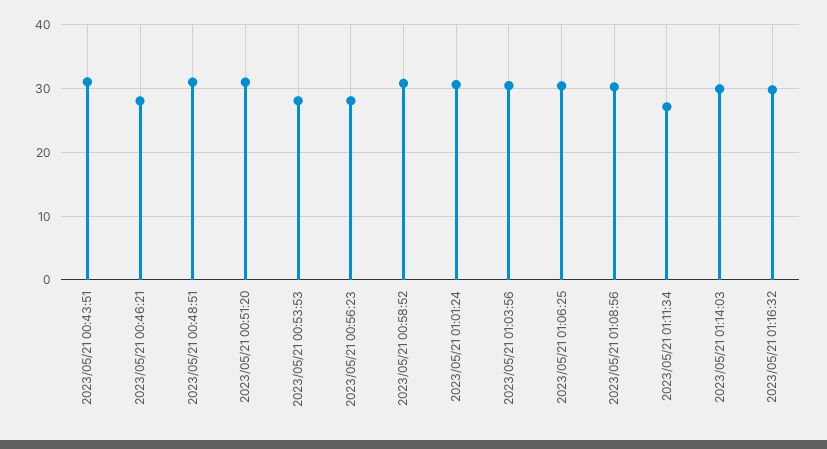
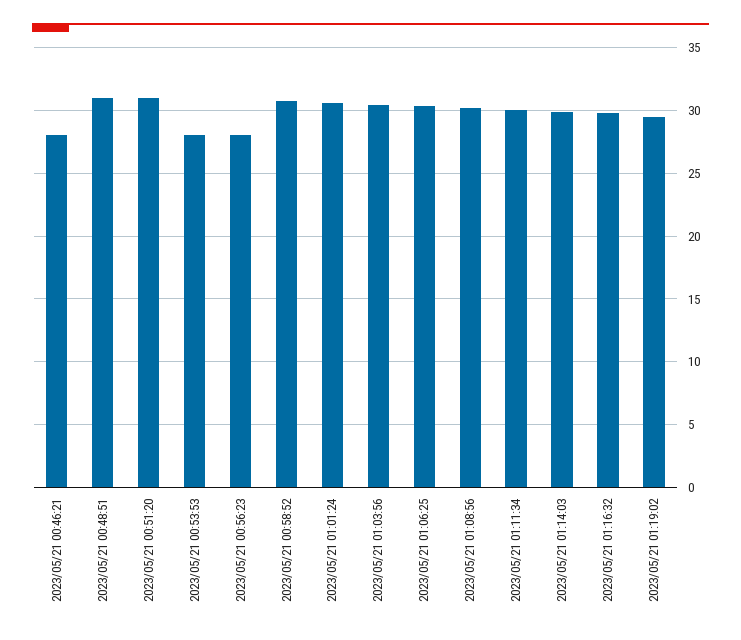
2023/05/21 00:43:51: 31 -> none
2023/05/21 01:11:34: 27 -> 30
2023/05/21 01:19:02: none -> 29.5

